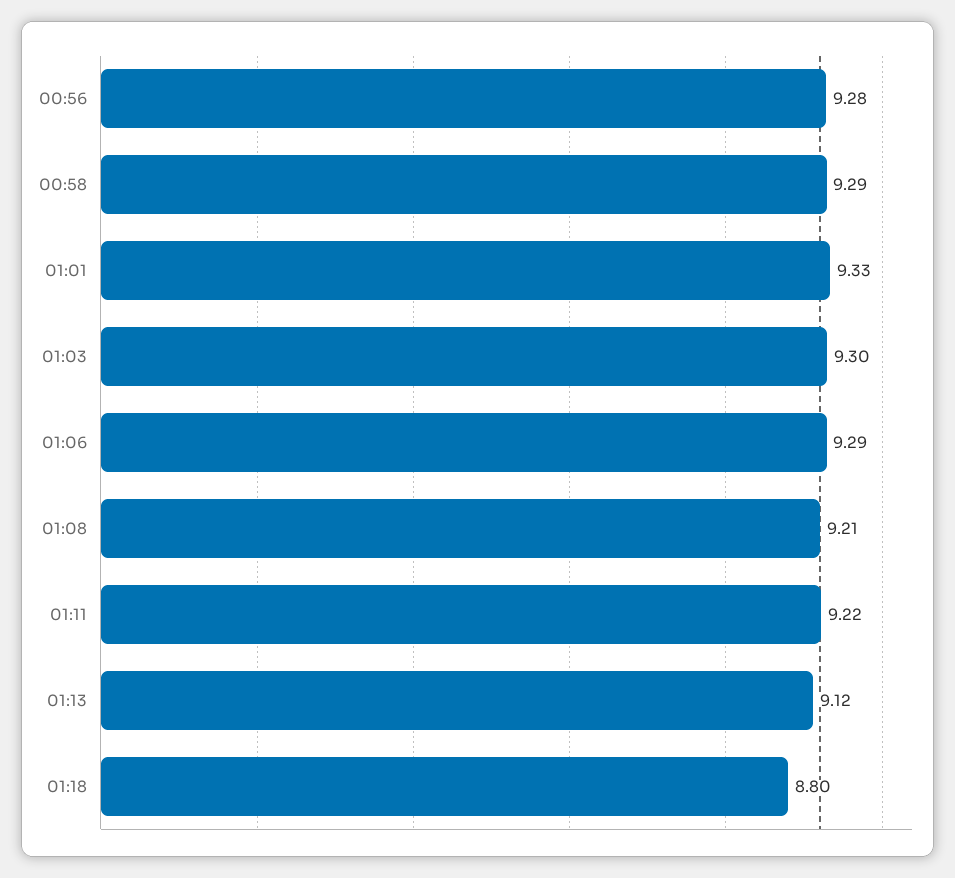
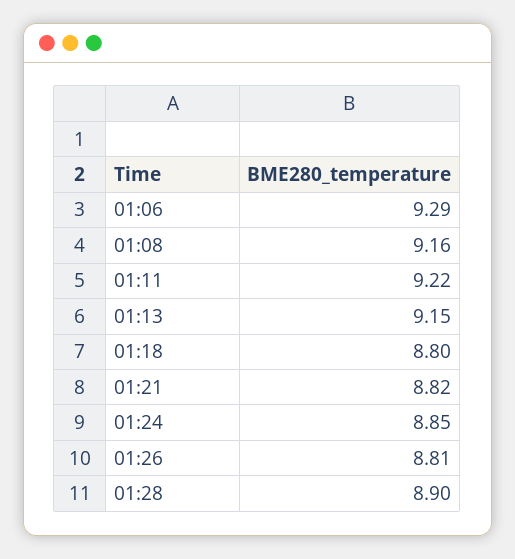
00:56: 9.28 -> none
00:58: 9.29 -> none
01:01: 9.33 -> none
01:03: 9.3 -> none
01:08: 9.21 -> 9.16
01:13: 9.12 -> 9.15
01:21: none -> 8.82
01:24: none -> 8.85
01:26: none -> 8.81
01:28: none -> 8.9

